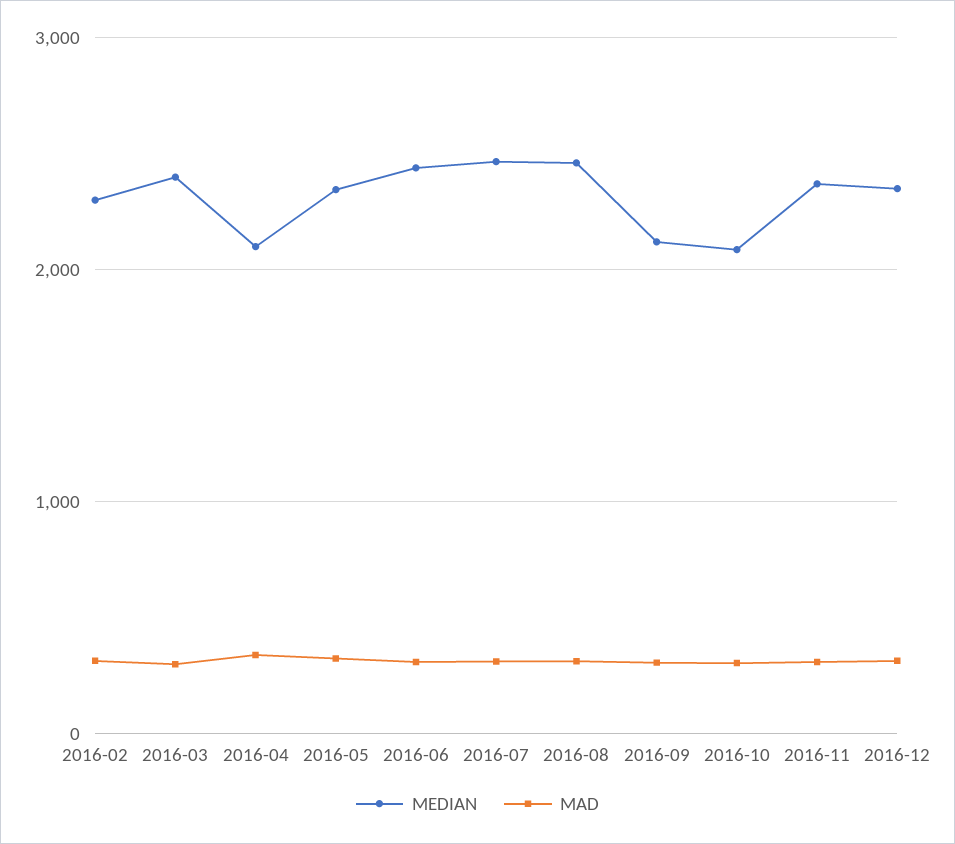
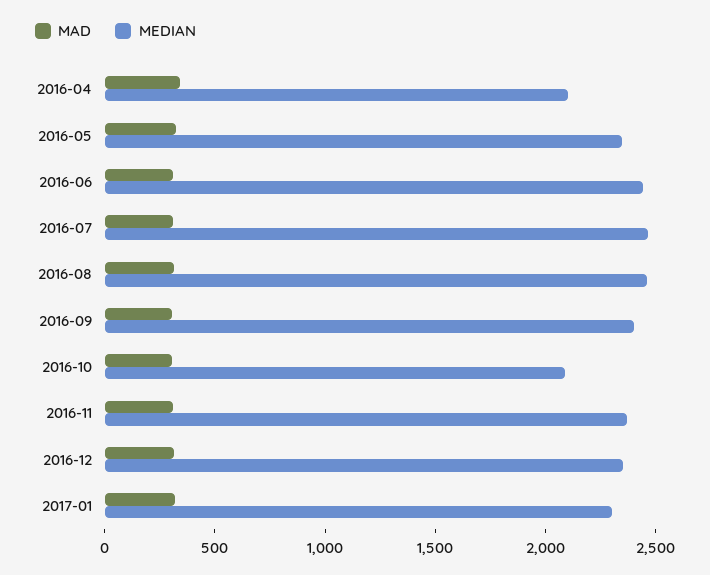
MEDIAN, 2016-02: 2300 -> none
MAD, 2016-02: 300 -> none
MEDIAN, 2016-03: 2400 -> none
MAD, 2016-03: 300 -> none
MEDIAN, 2016-09: 2100 -> 2400
MAD, 2017-01: none -> 300
MEDIAN, 2017-01: none -> 2300

